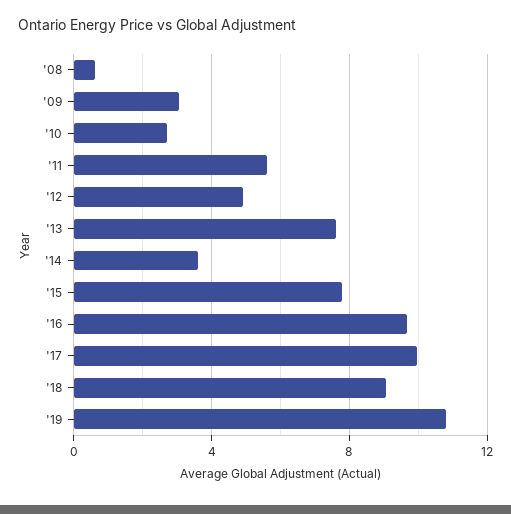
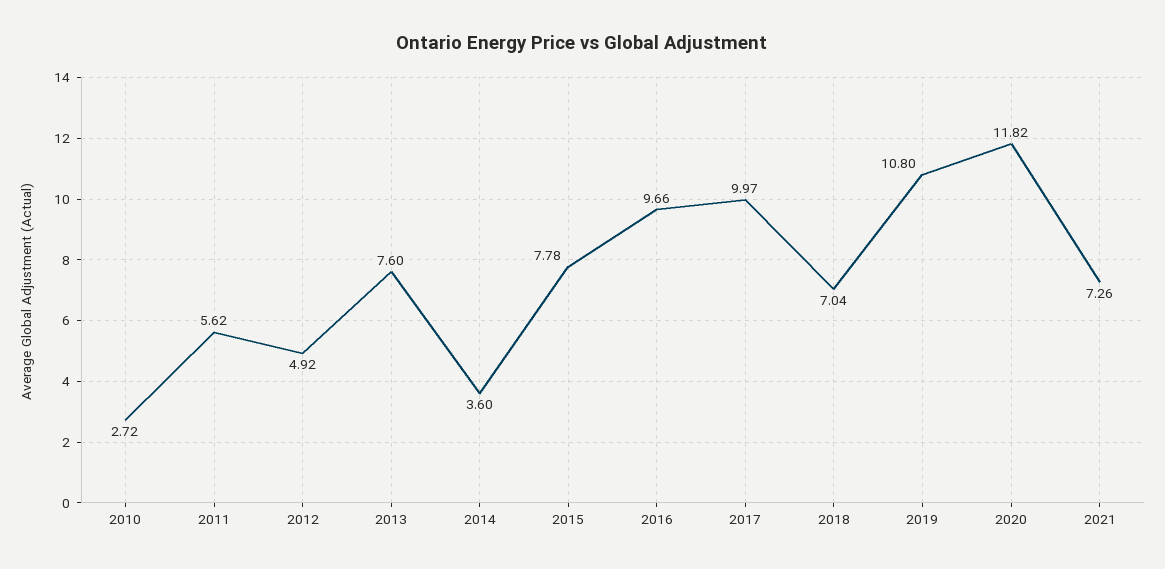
'08: 0.5 -> none
'09: 3 -> none
'18: 9 -> 7.04
2020: none -> 11.82
2021: none -> 7.26

